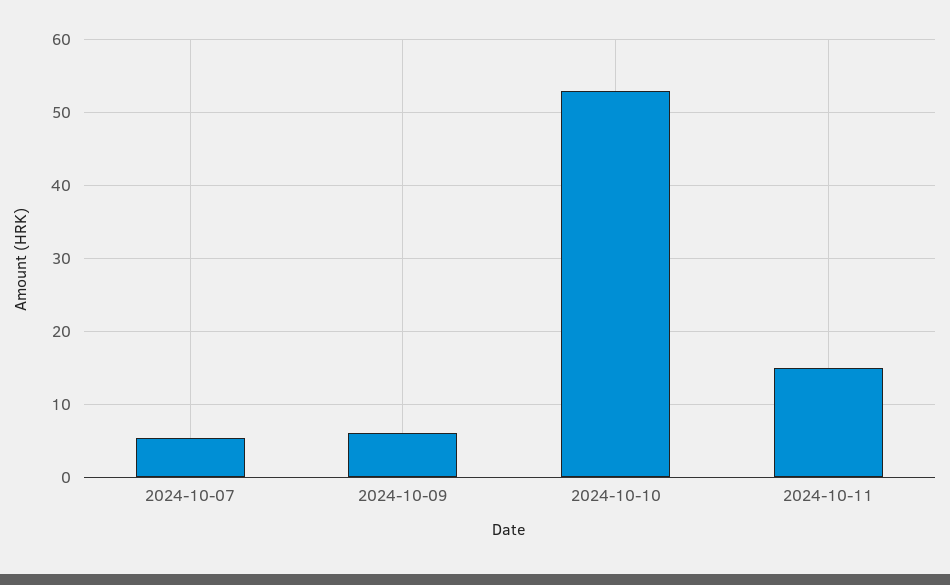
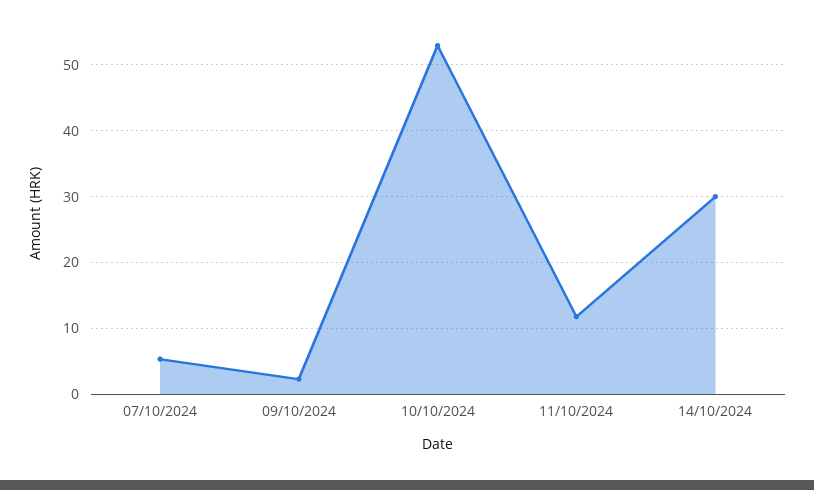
2024-10-09: 6 -> 2
2024-10-11: 15 -> 12
14/10/2024: none -> 30

